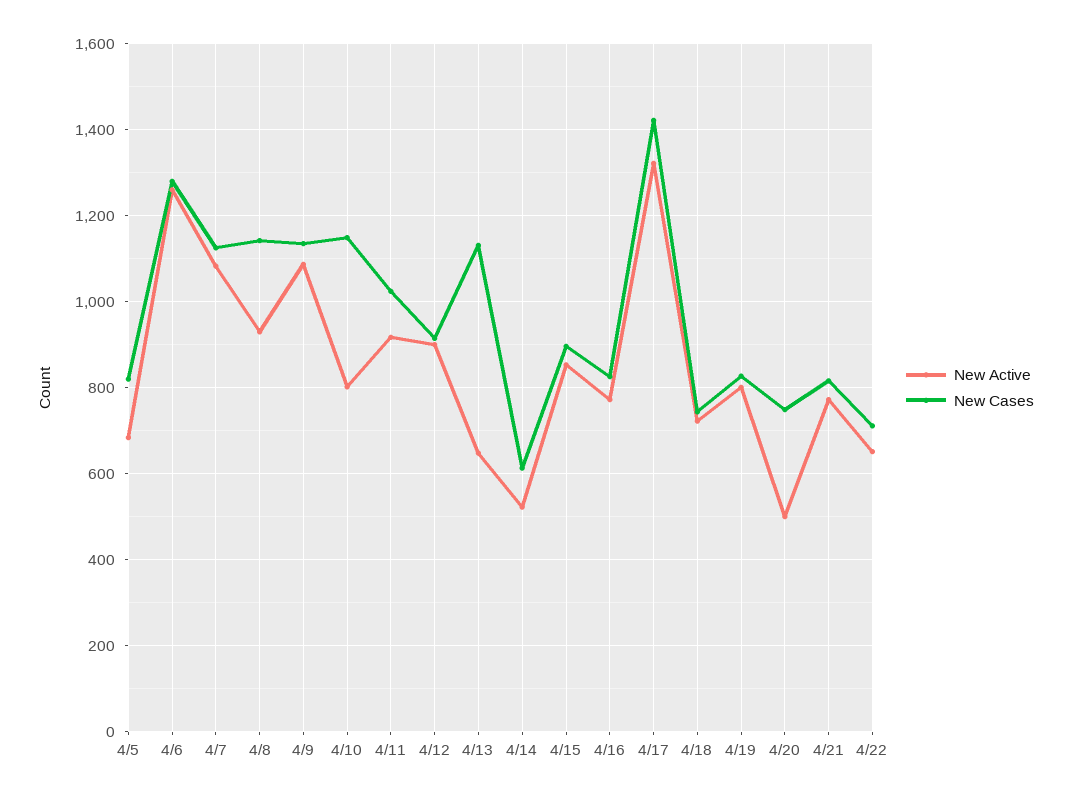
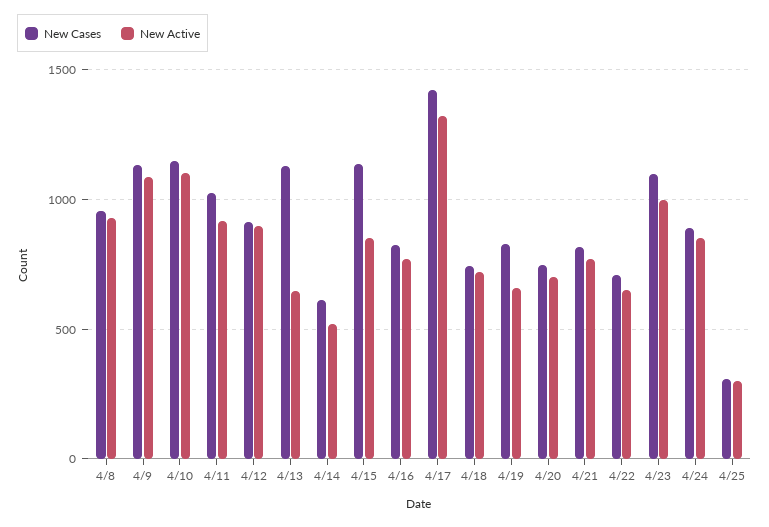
New Active, 4/5: 680 -> none
New Cases, 4/5: 820 -> none
New Active, 4/6: 1260 -> none
New Cases, 4/6: 1280 -> none
New Active, 4/7: 1080 -> none
New Cases, 4/7: 1120 -> none
New Cases, 4/8: 1140 -> 950
New Active, 4/10: 800 -> 1100
New Cases, 4/15: 900 -> 1150
New Active, 4/19: 800 -> 650
New Active, 4/20: 500 -> 700
New Cases, 4/23: none -> 1100
New Active, 4/23: none -> 1000
New Cases, 4/24: none -> 900
New Active, 4/24: none -> 850
New Cases, 4/25: none -> 300
New Active, 4/25: none -> 300

